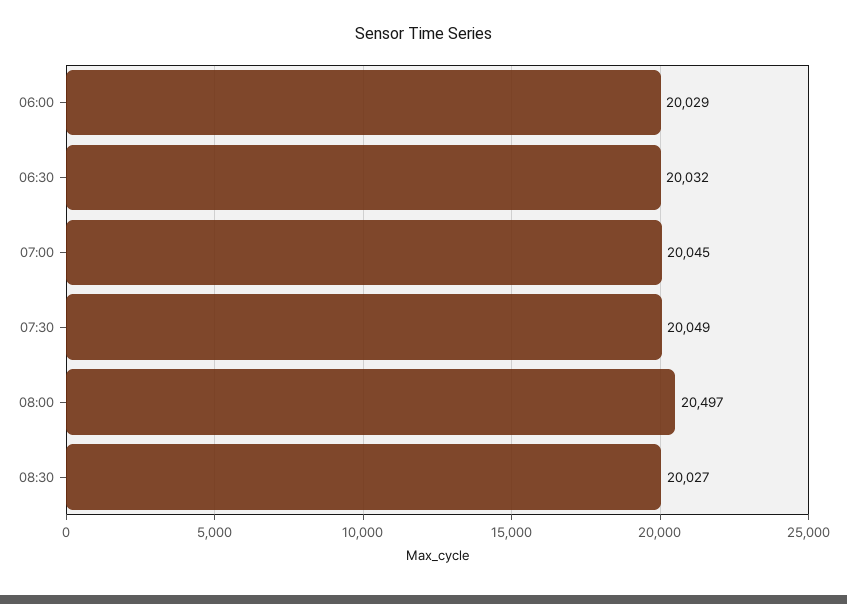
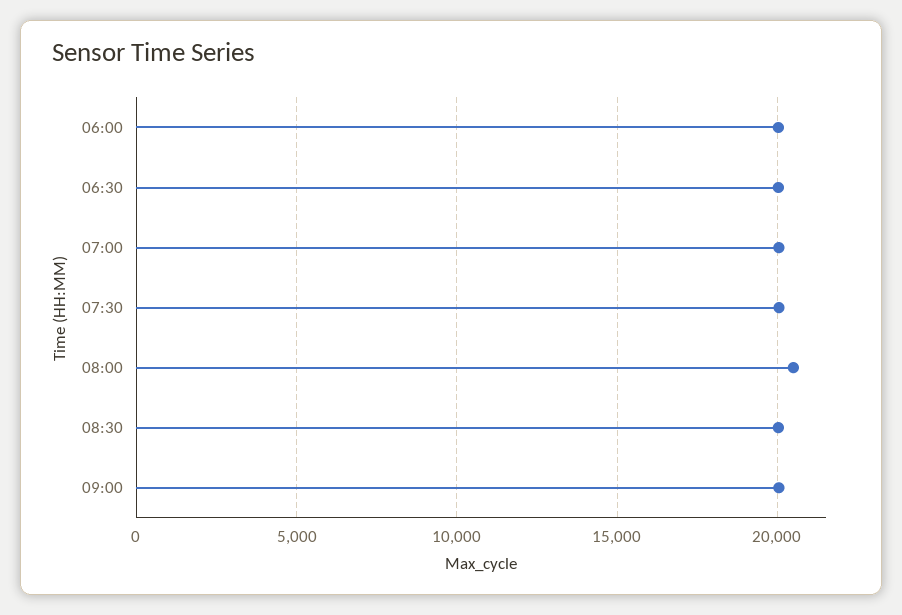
09:00: none -> 20000

